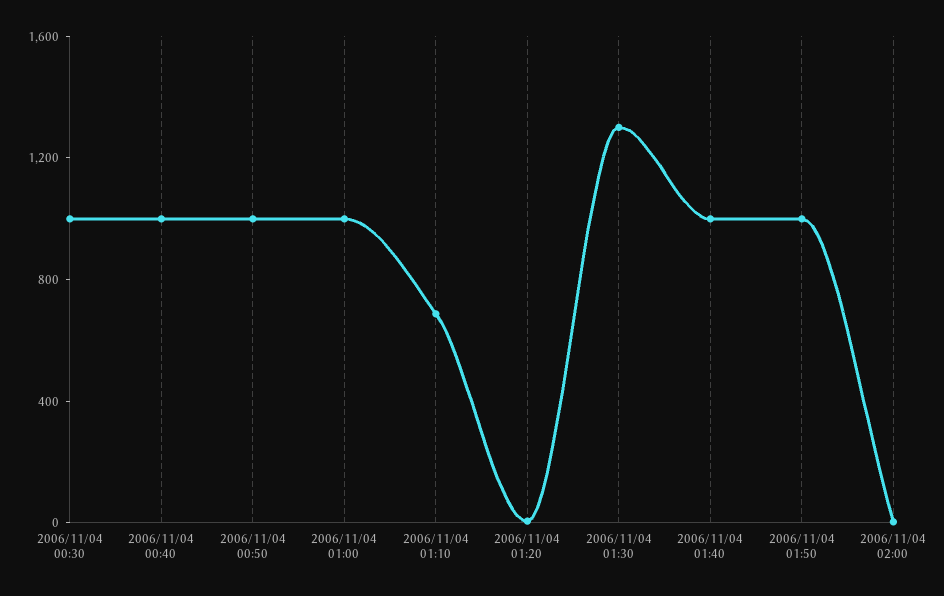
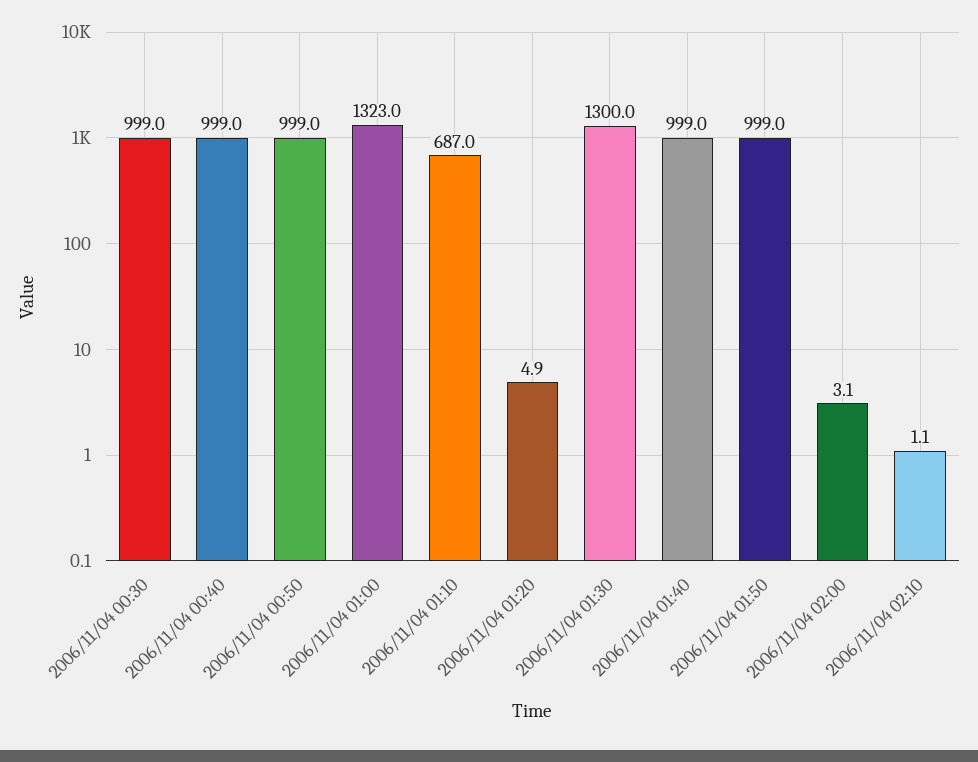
2006/11/04 01:00: 1000 -> 1323
2006/11/04 02:10: none -> 1.1

